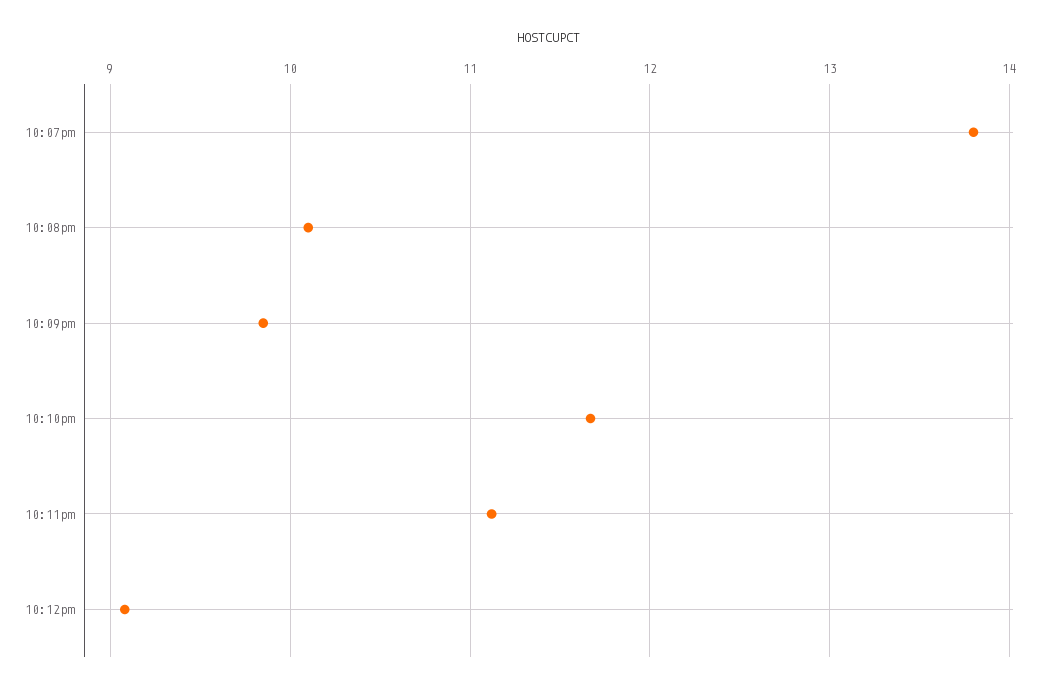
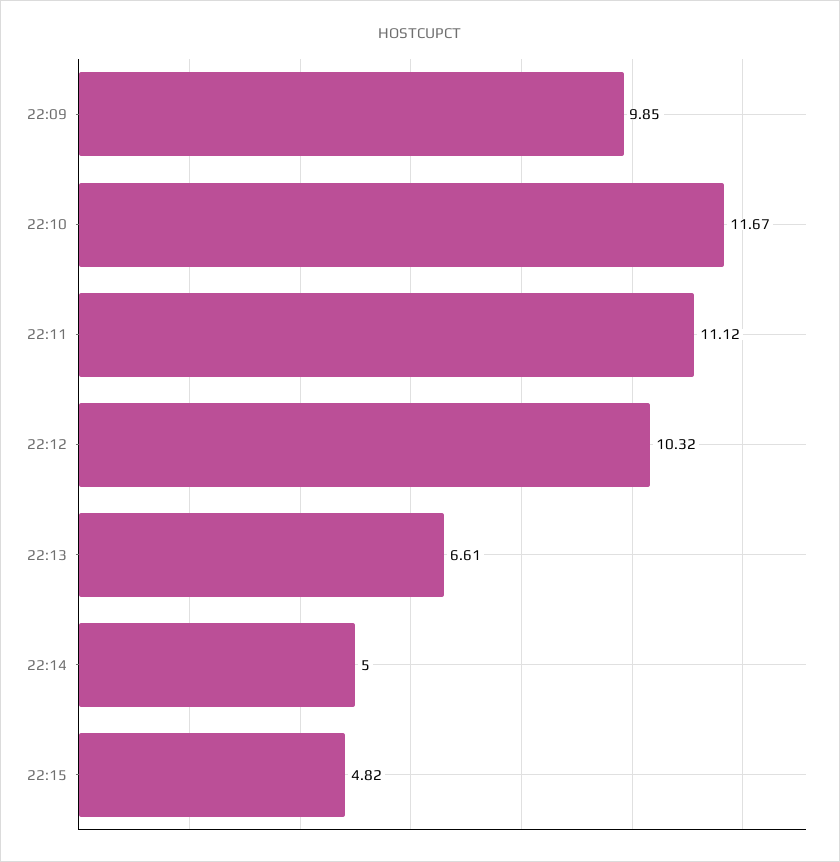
10:07pm: 13.8 -> none
10:08pm: 10.1 -> none
10:12pm: 9.1 -> 10.32
22:13: none -> 6.61
22:14: none -> 5
22:15: none -> 4.82

